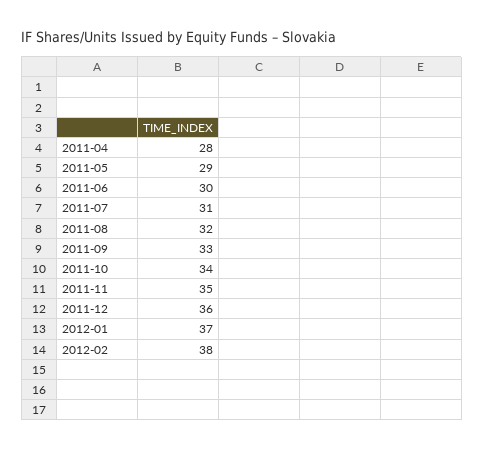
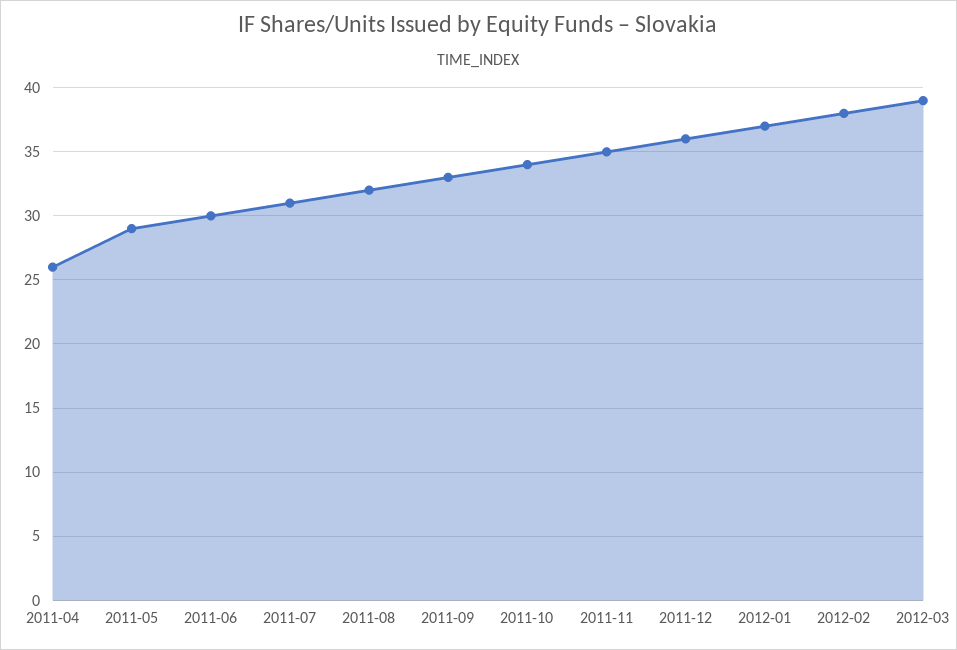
2011-04: 28 -> 26
2012-03: none -> 39

